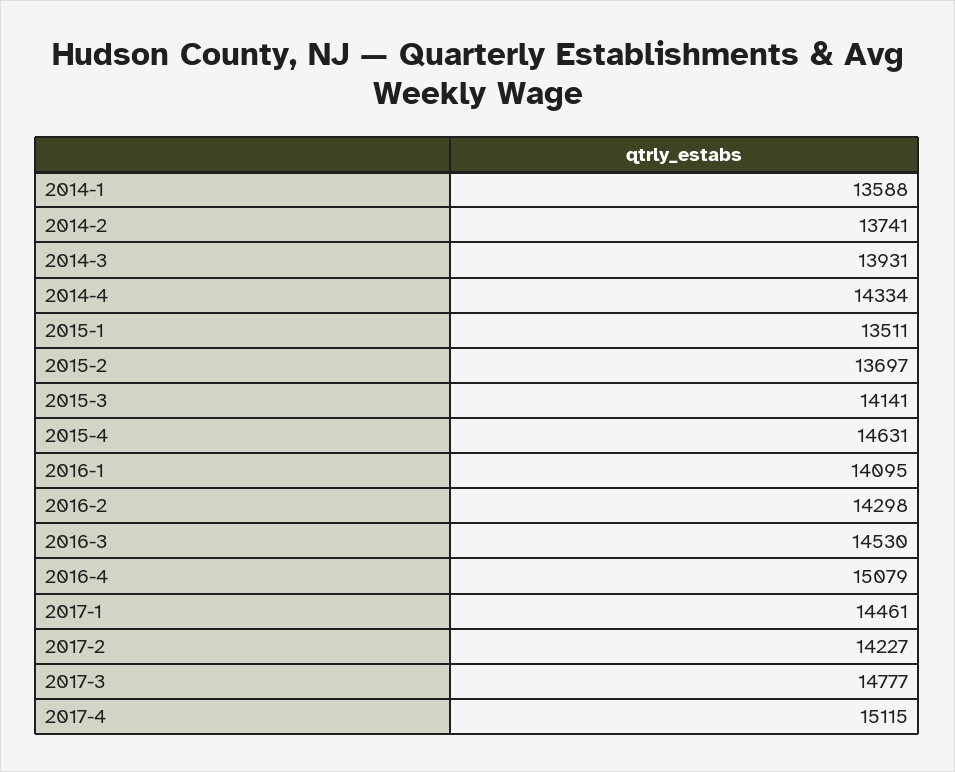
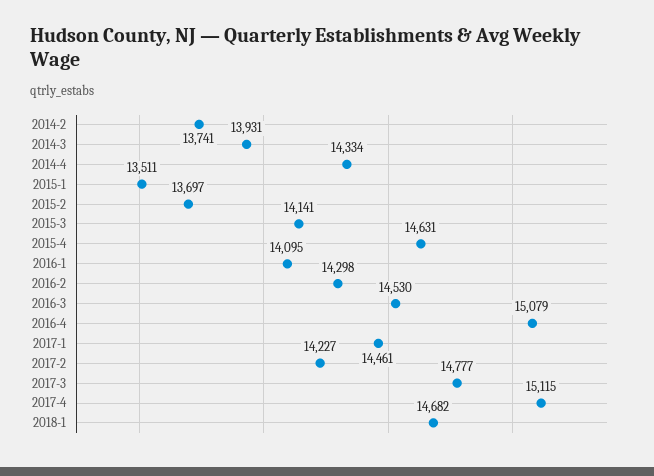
2014-1: 13588 -> none
2018-1: none -> 14682

